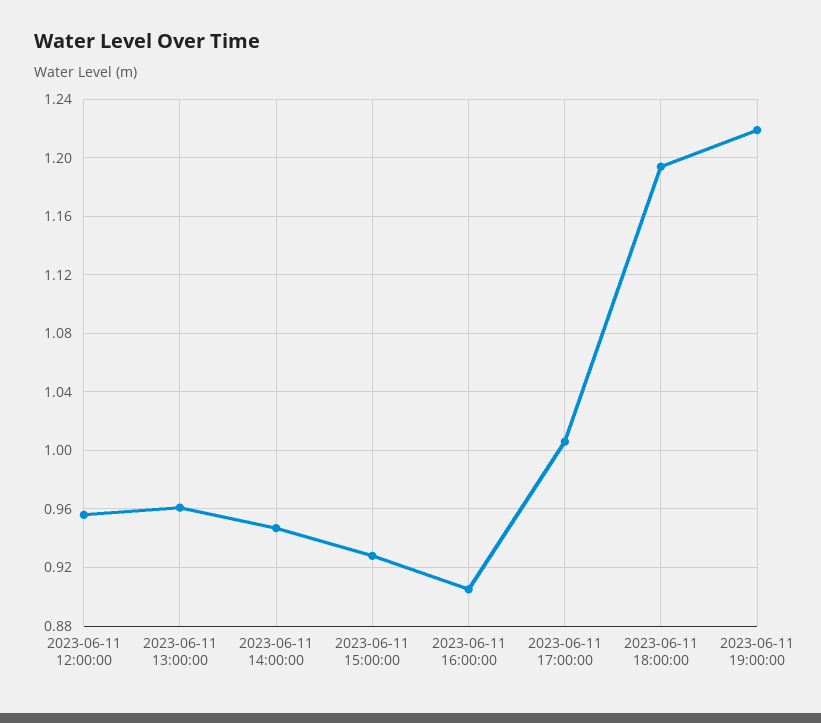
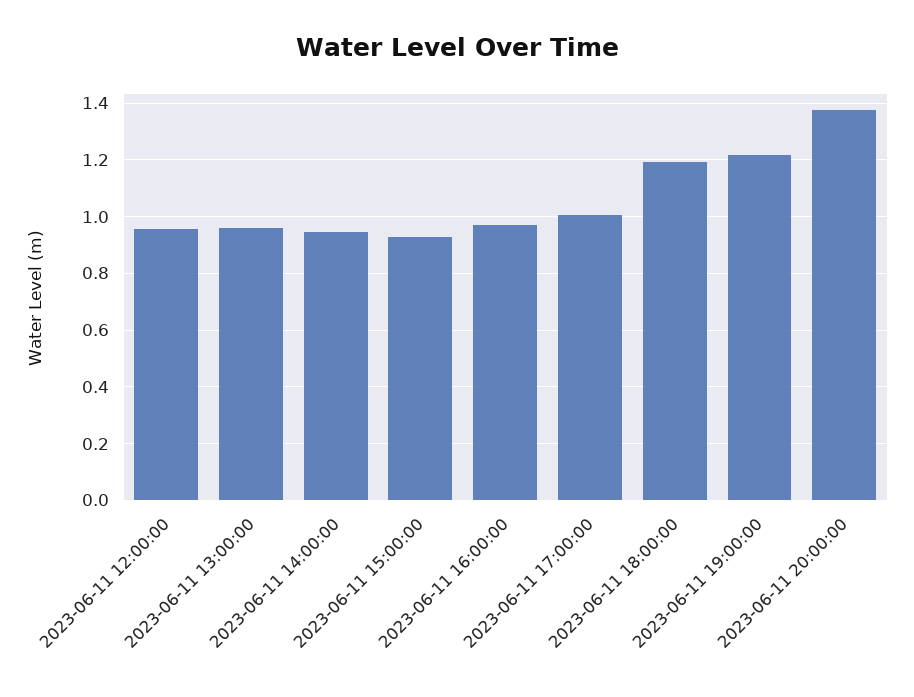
2023-06-11 16:00:00: 0.905 -> 0.975
2023-06-11 20:00:00: none -> 1.375

